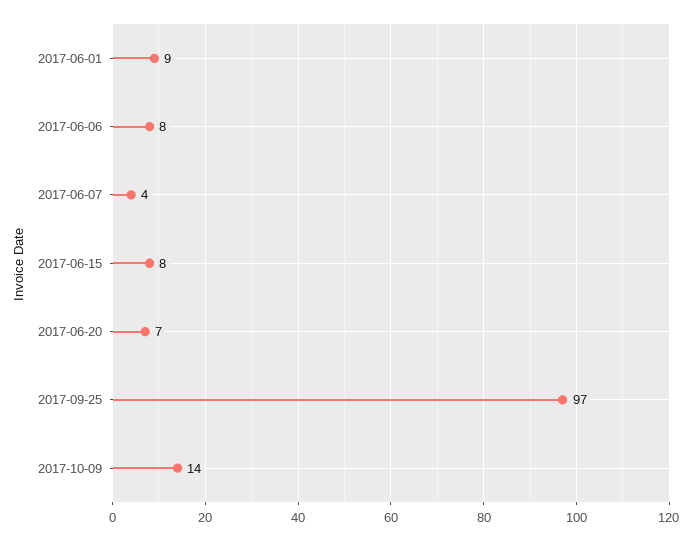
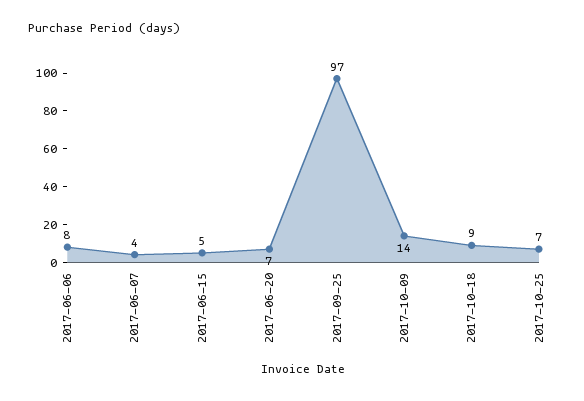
2017-06-01: 9 -> none
2017-06-15: 8 -> 5
2017-10-18: none -> 9
2017-10-25: none -> 7

